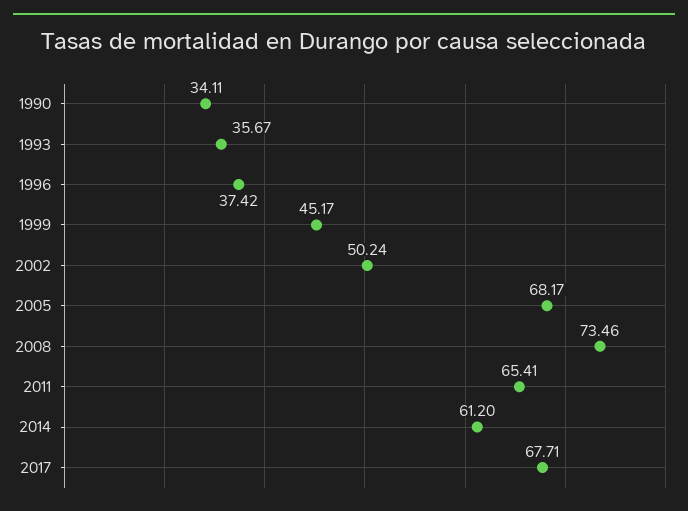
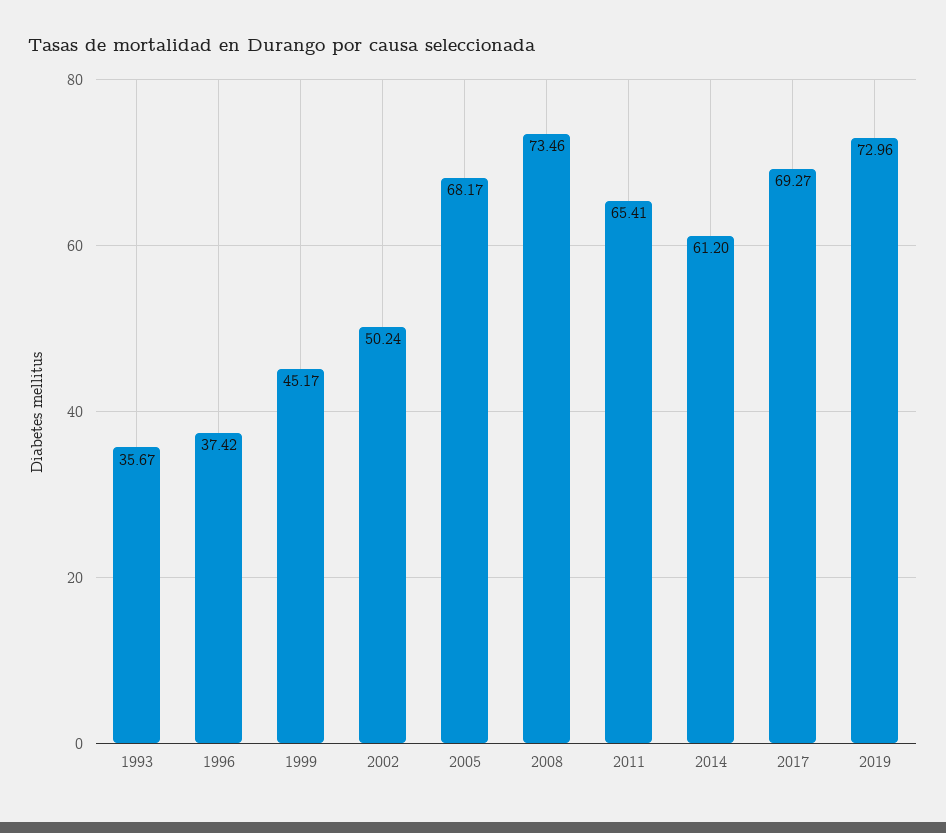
1990: 34.11 -> none
2017: 67.71 -> 69.27
2019: none -> 72.96

